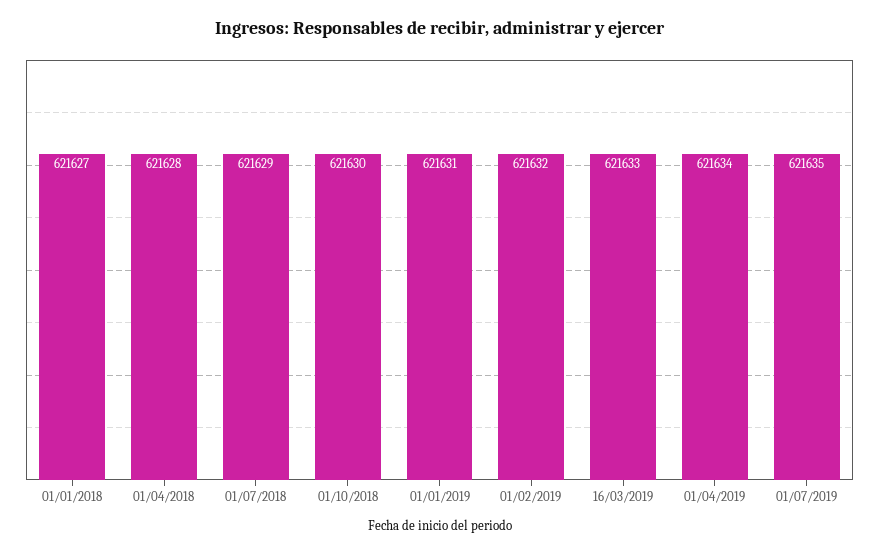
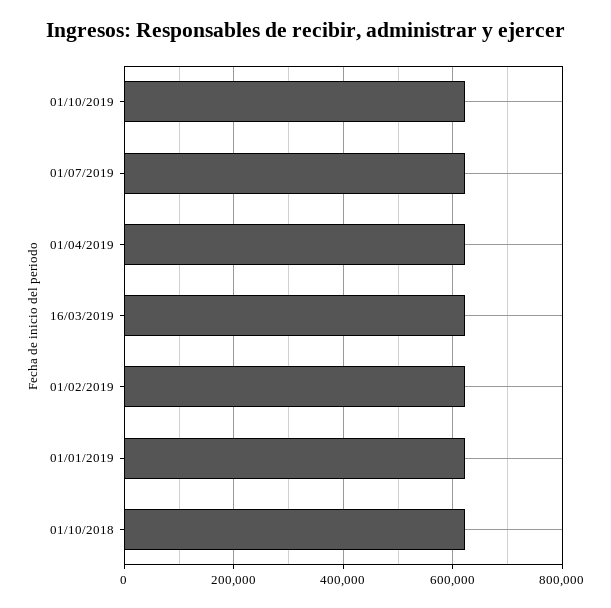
01/01/2018: 621627 -> none
01/04/2018: 621628 -> none
01/07/2018: 621629 -> none
01/10/2019: none -> 620000

